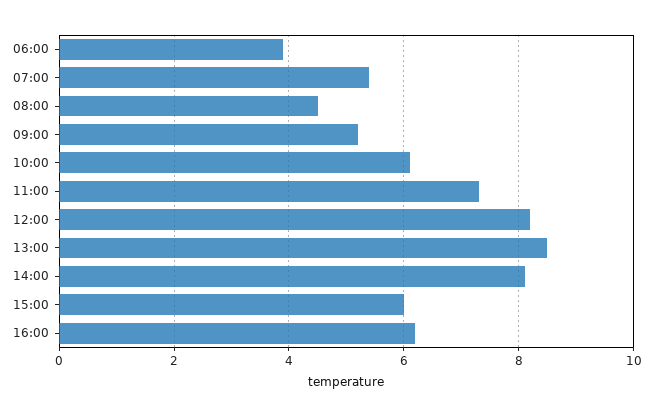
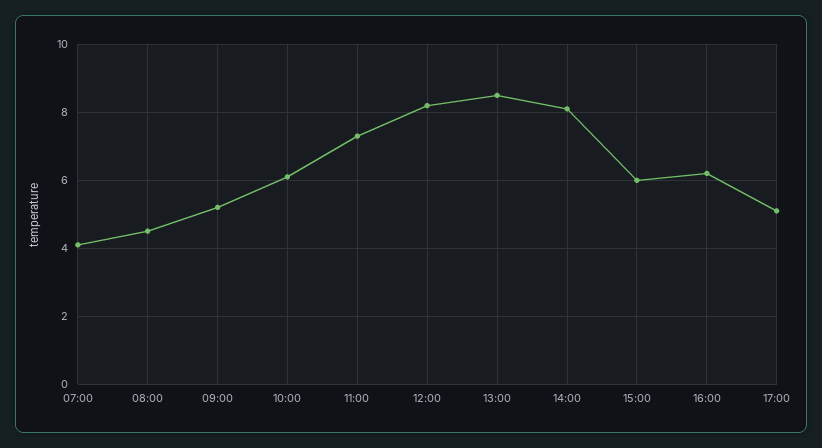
06:00: 4 -> none
07:00: 5.5 -> 4
17:00: none -> 5

